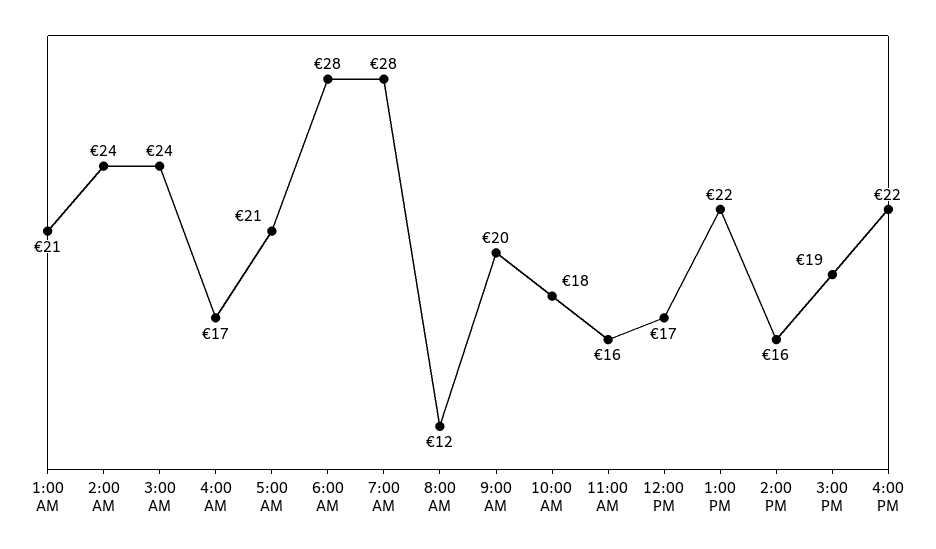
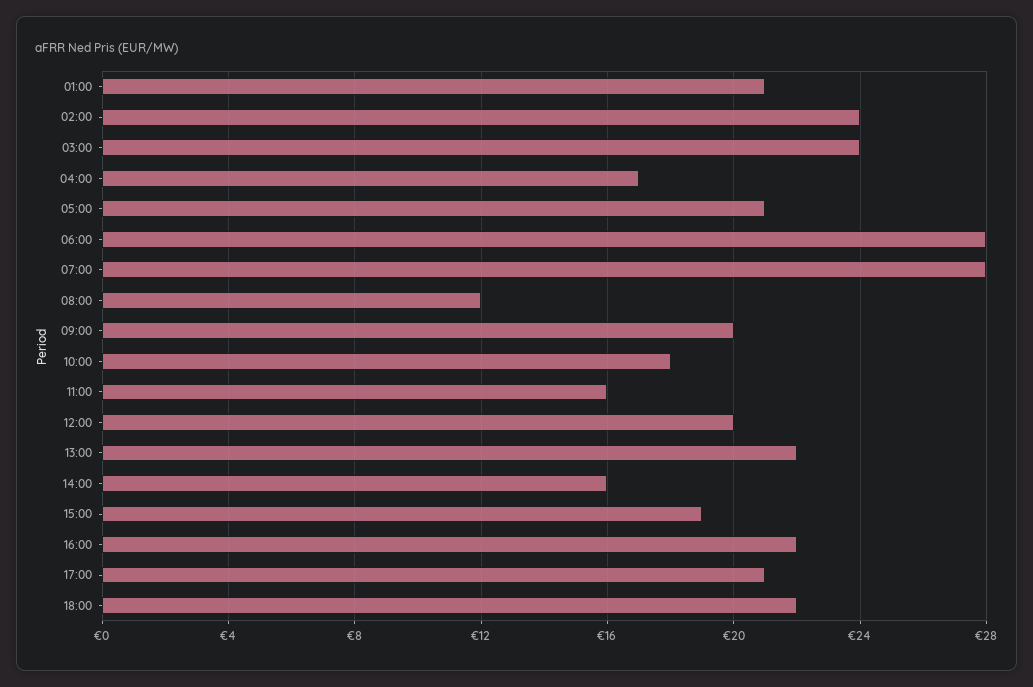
12:00 PM: 17 -> 20
17:00: none -> 21
18:00: none -> 22

